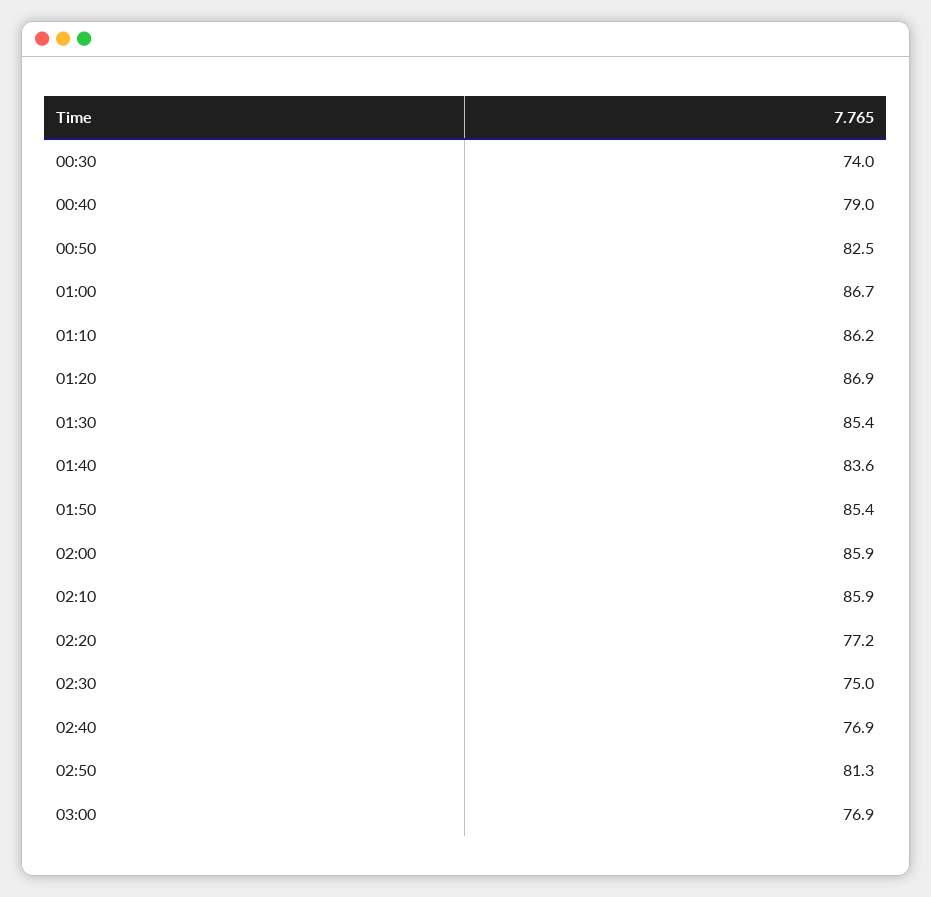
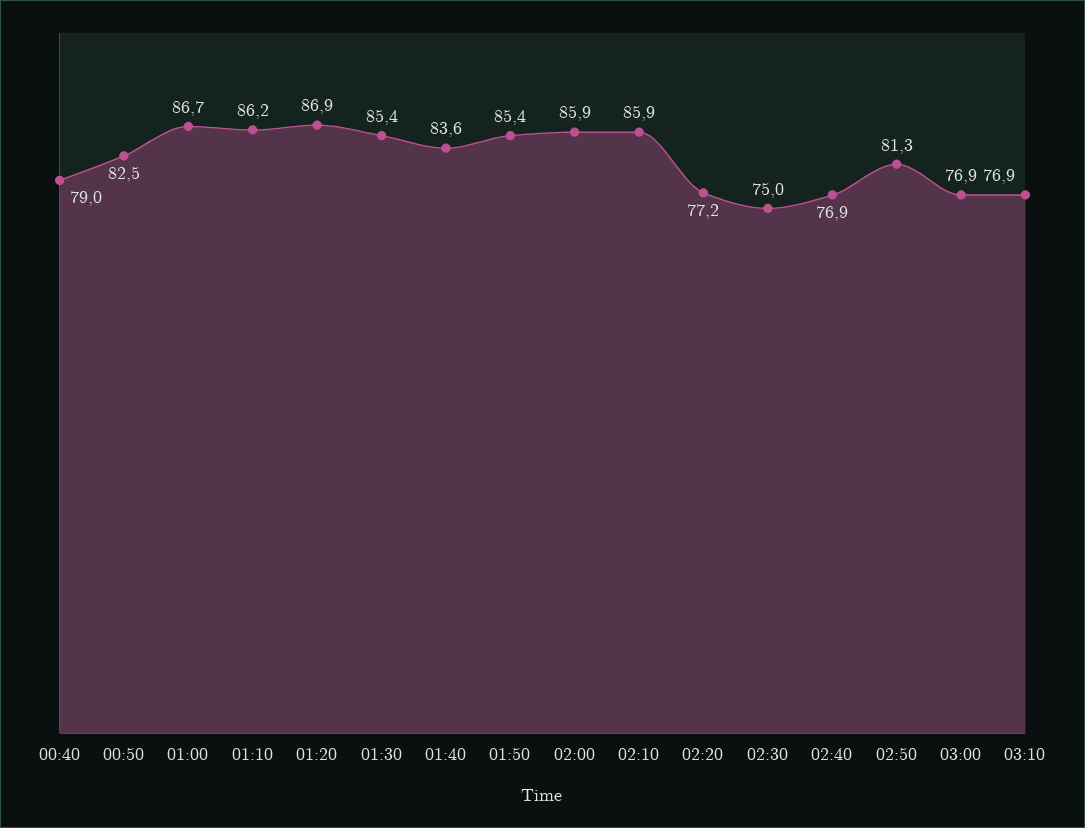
00:30: 74 -> none
03:10: none -> 76.9

